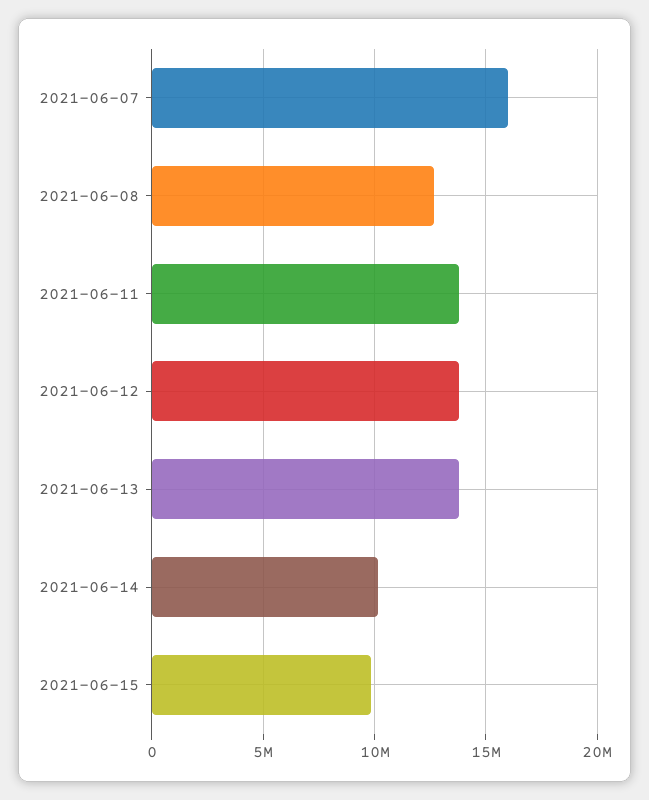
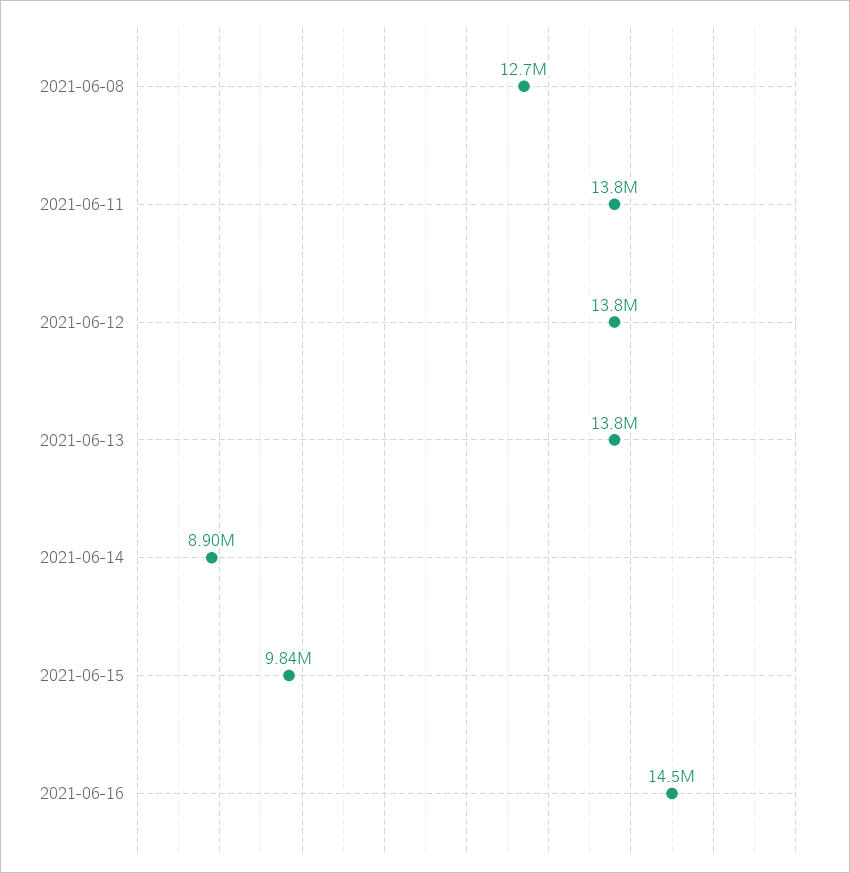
2021-06-07: 16000000 -> none
2021-06-14: 10000000 -> 8900000
2021-06-16: none -> 14500000

